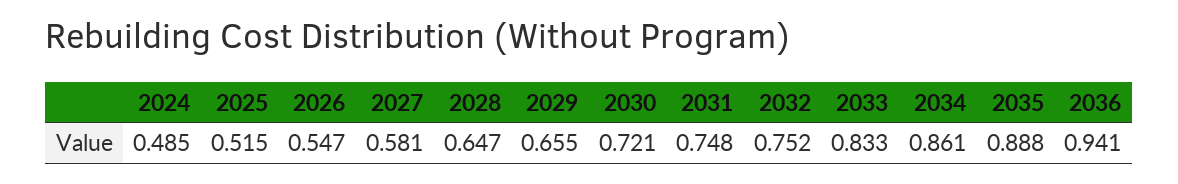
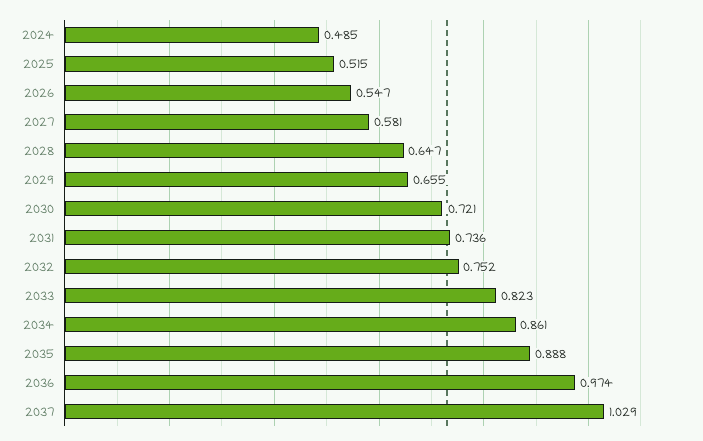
2031: 0.748 -> 0.736
2033: 0.833 -> 0.823
2036: 0.941 -> 0.974
2037: none -> 1.029

